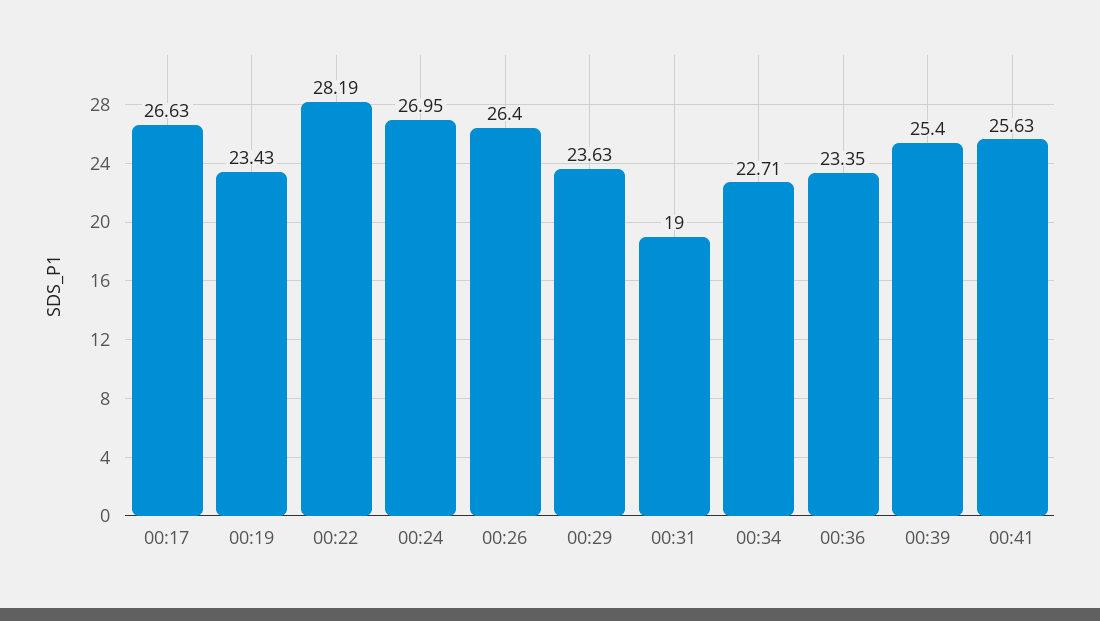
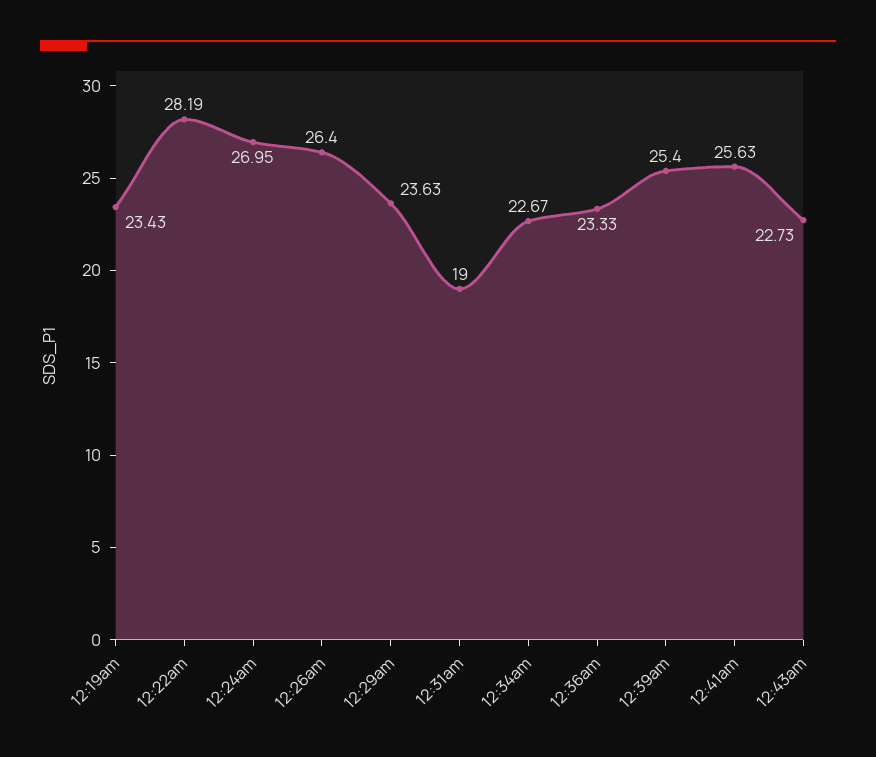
00:17: 26.63 -> none
00:34: 22.71 -> 22.67
00:36: 23.35 -> 23.33
12:43am: none -> 22.73

